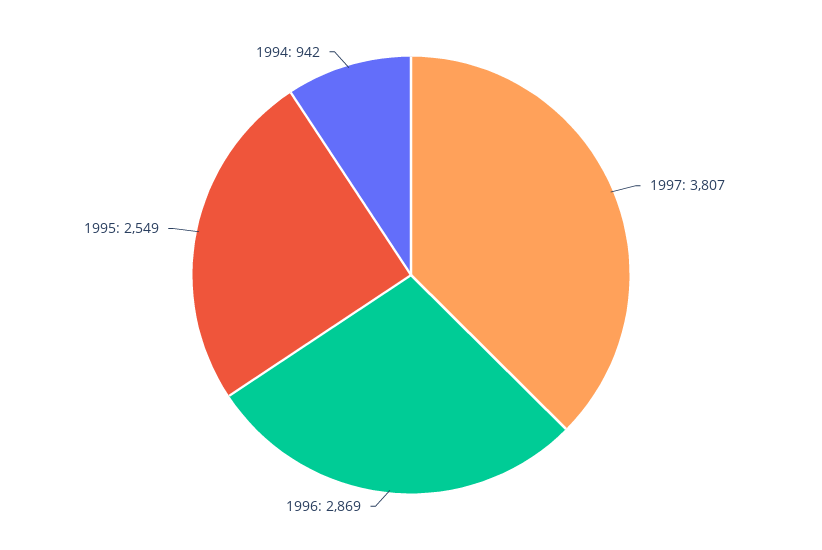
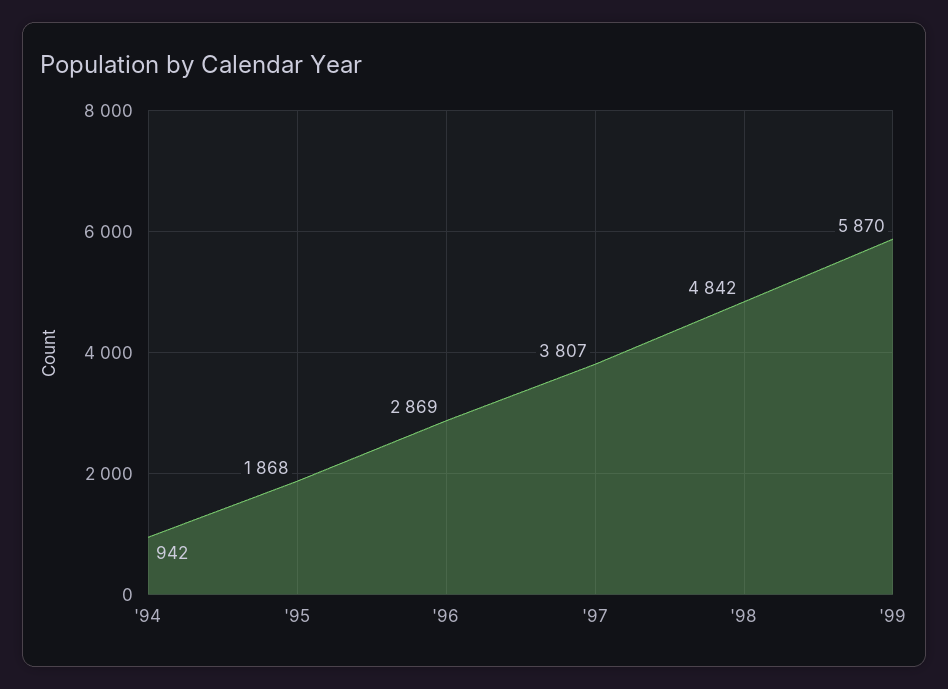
1995: 2549 -> 1868
'98: none -> 4842
'99: none -> 5870

